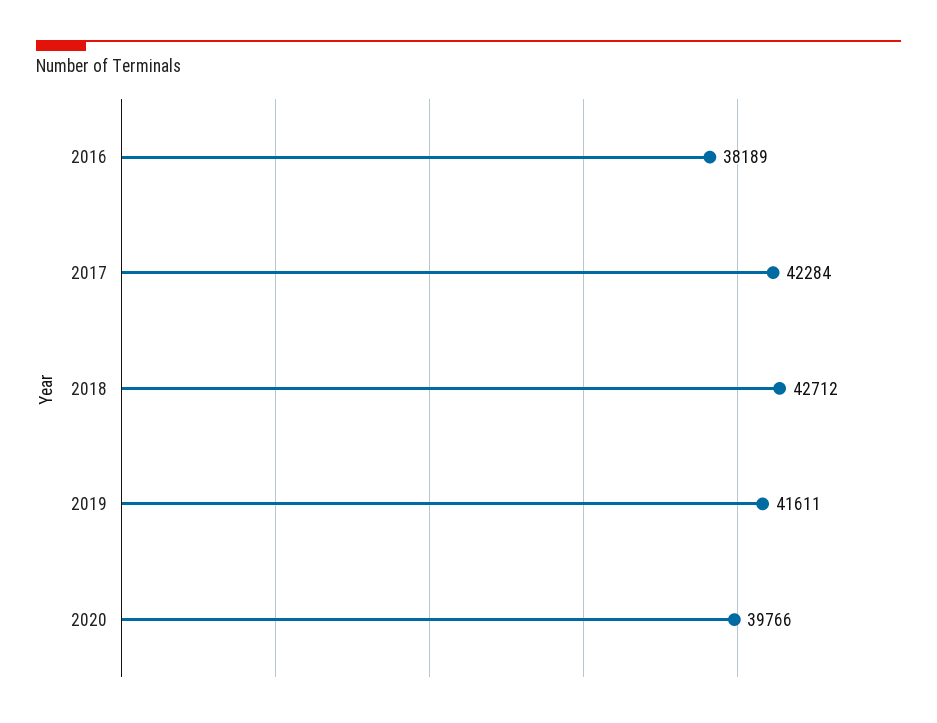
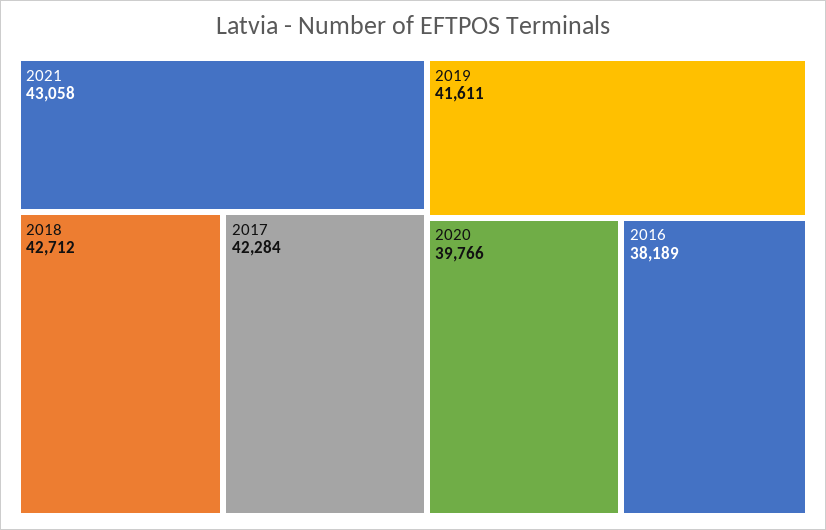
2021: none -> 43058

